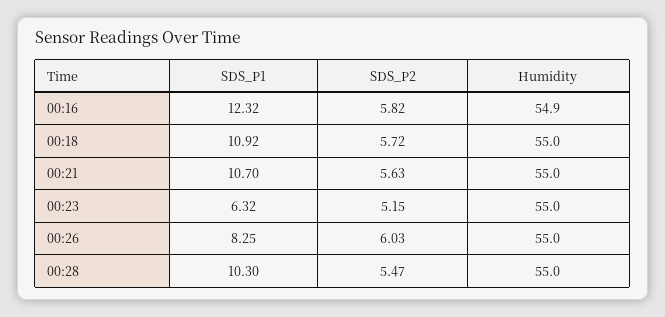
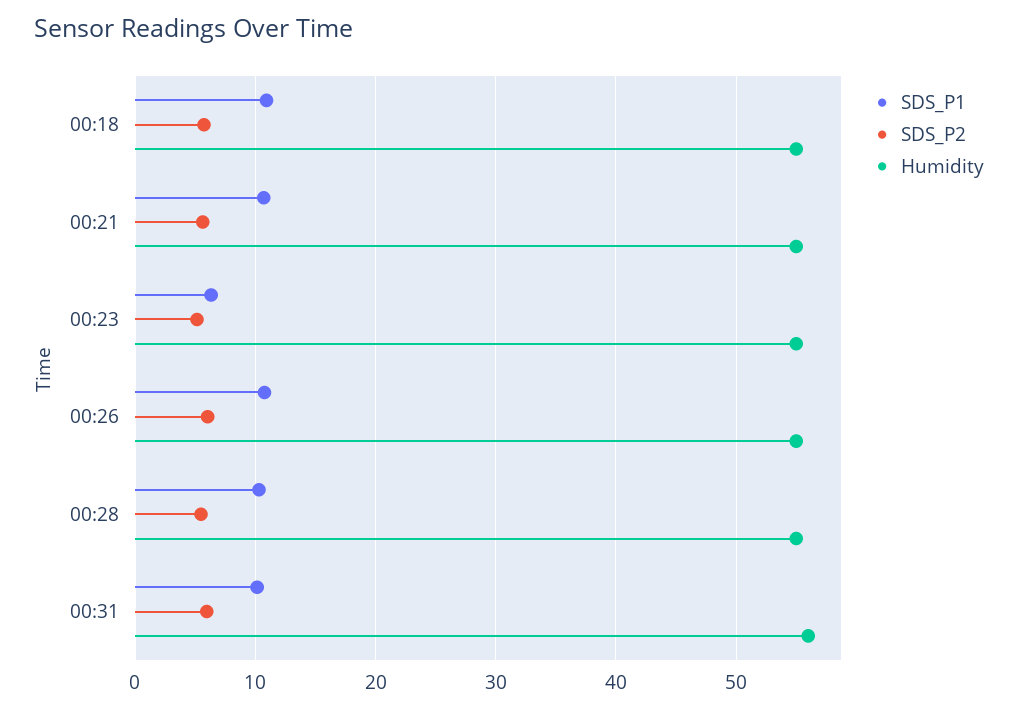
SDS_P1, 00:16: 12.32 -> none
SDS_P2, 00:16: 5.82 -> none
Humidity, 00:16: 54.9 -> none
SDS_P1, 00:26: 8.25 -> 11
SDS_P1, 00:31: none -> 10
SDS_P2, 00:31: none -> 6
Humidity, 00:31: none -> 56

